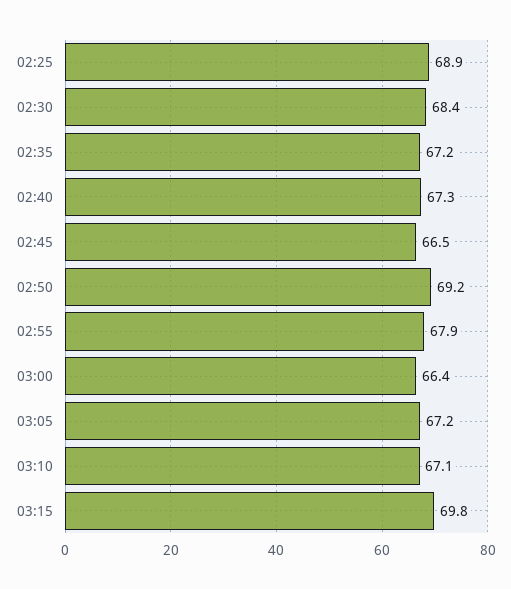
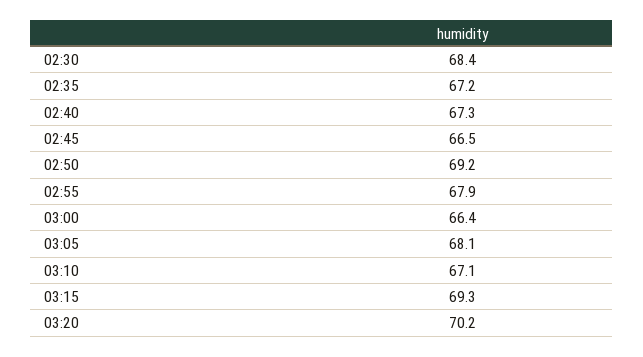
02:25: 68.9 -> none
03:05: 67.2 -> 68.1
03:15: 69.8 -> 69.3
03:20: none -> 70.2

